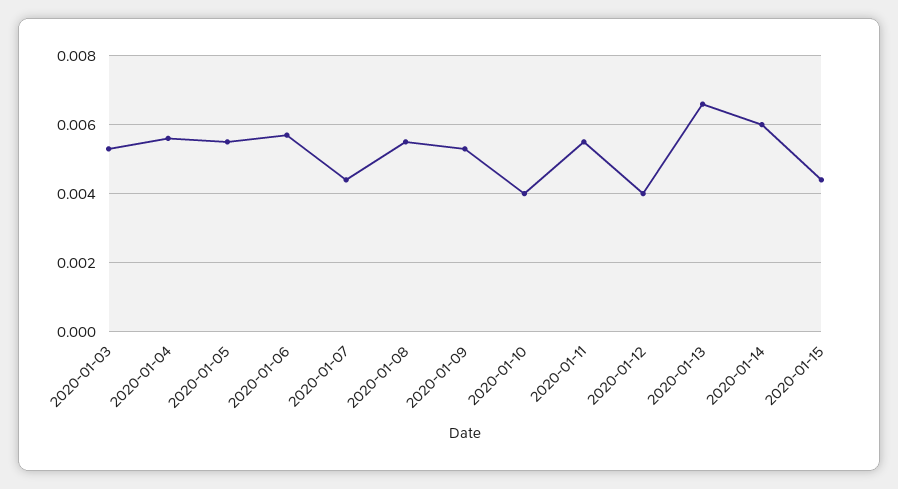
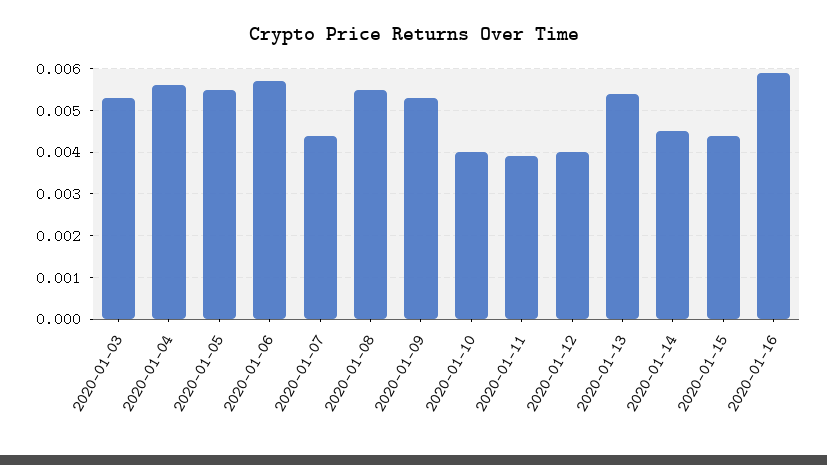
2020-01-11: 0.0055 -> 0.004
2020-01-13: 0.0065 -> 0.0055
2020-01-14: 0.006 -> 0.0045
2020-01-16: none -> 0.006

